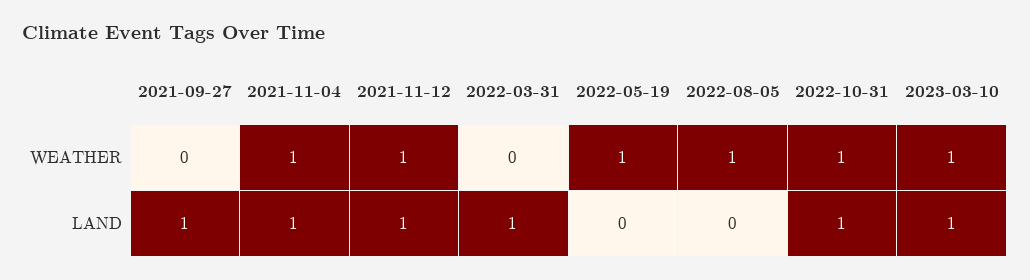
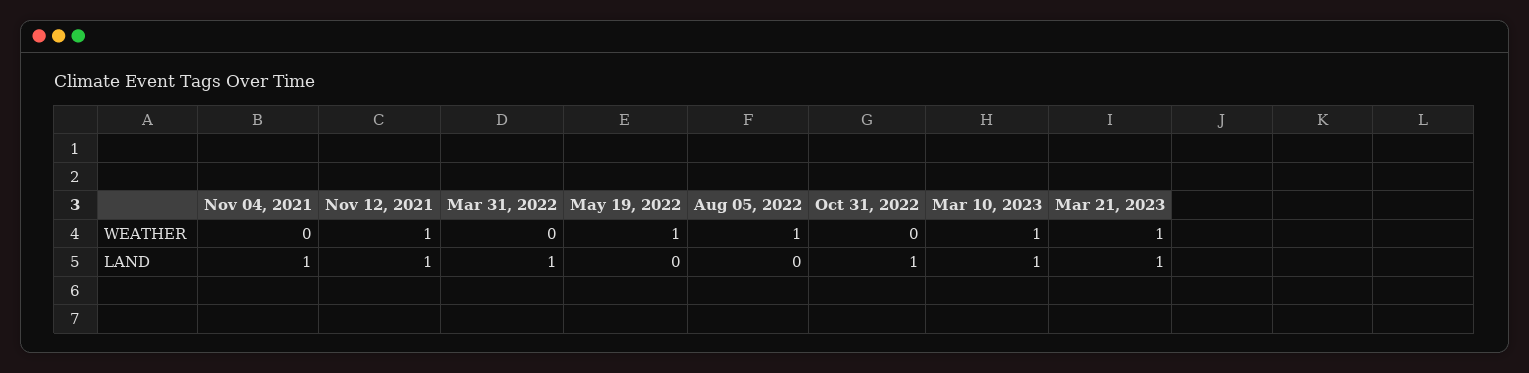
2021-09-27, WEATHER: 0 -> none
2021-11-04, WEATHER: 1 -> 0
2022-10-31, WEATHER: 1 -> 0
2021-09-27, LAND: 1 -> none
Mar 21, 2023, WEATHER: none -> 1
Mar 21, 2023, LAND: none -> 1

